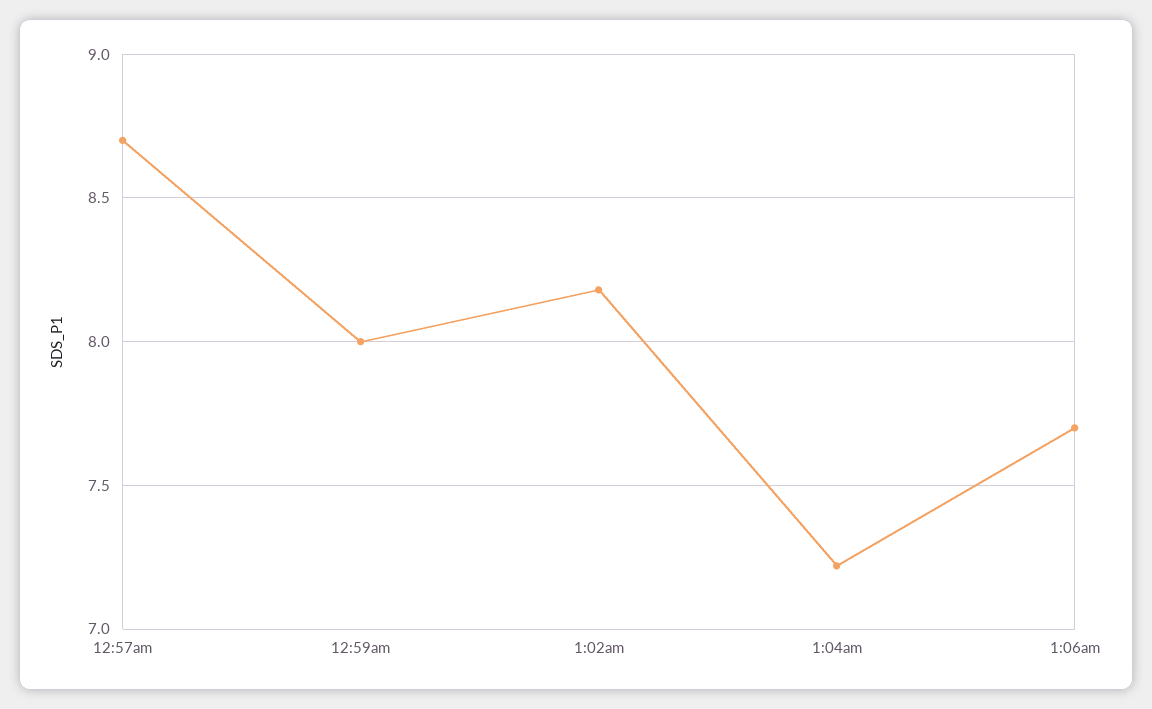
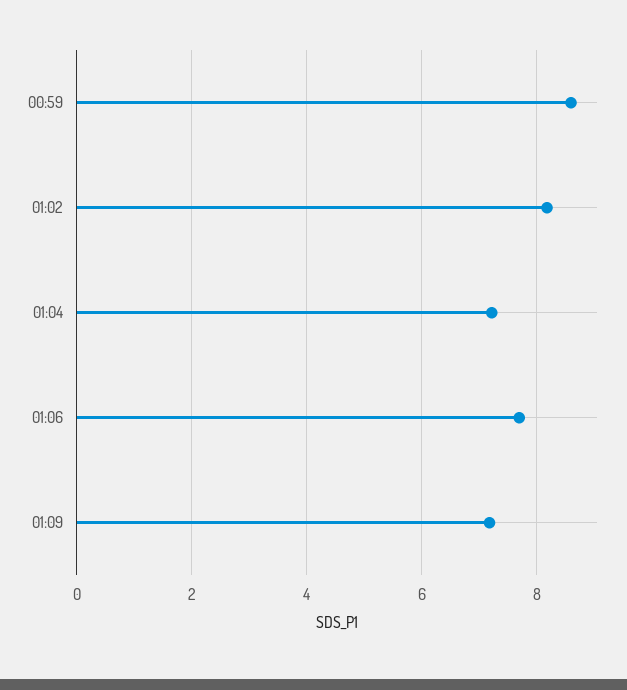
12:57am: 8.7 -> none
12:59am: 8 -> 8.6
01:09: none -> 7.2

